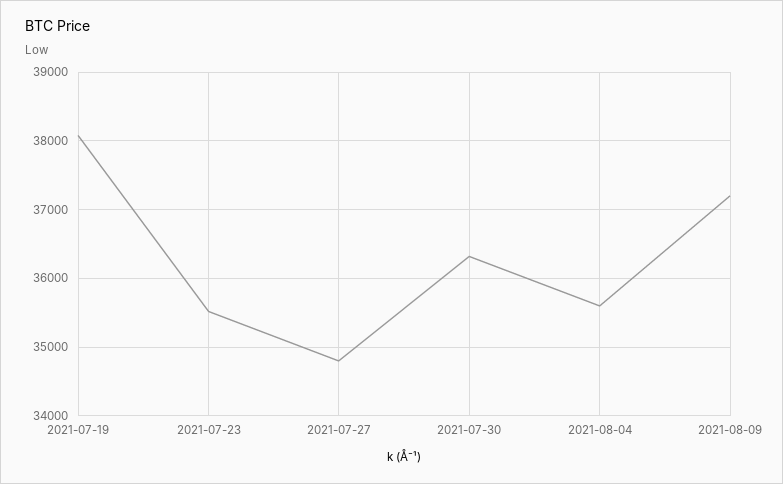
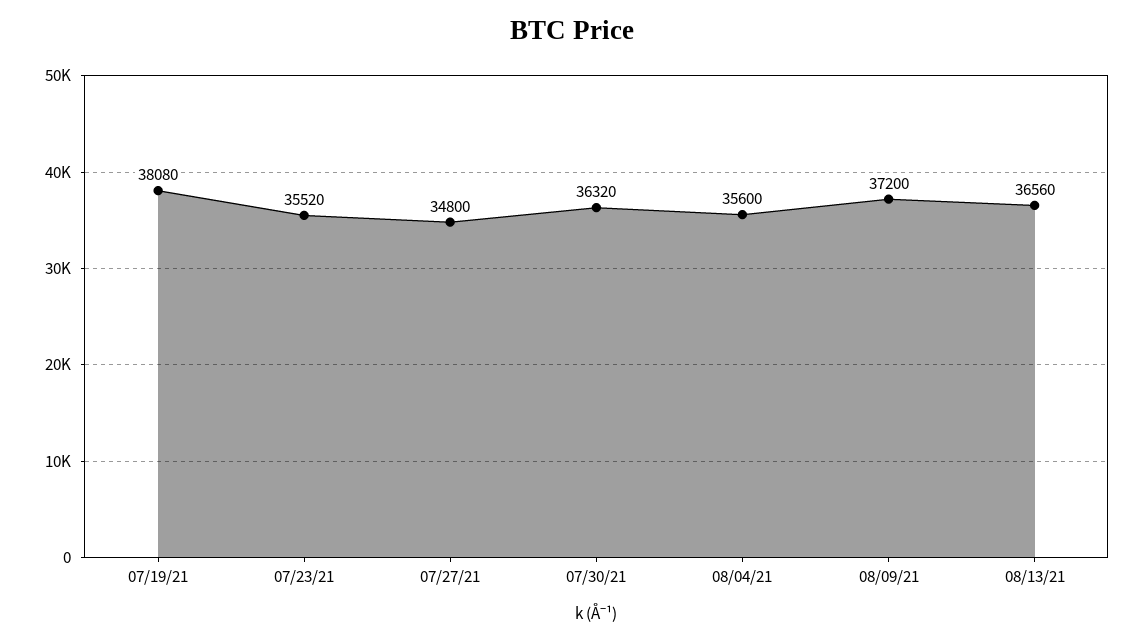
08/13/21: none -> 36560

